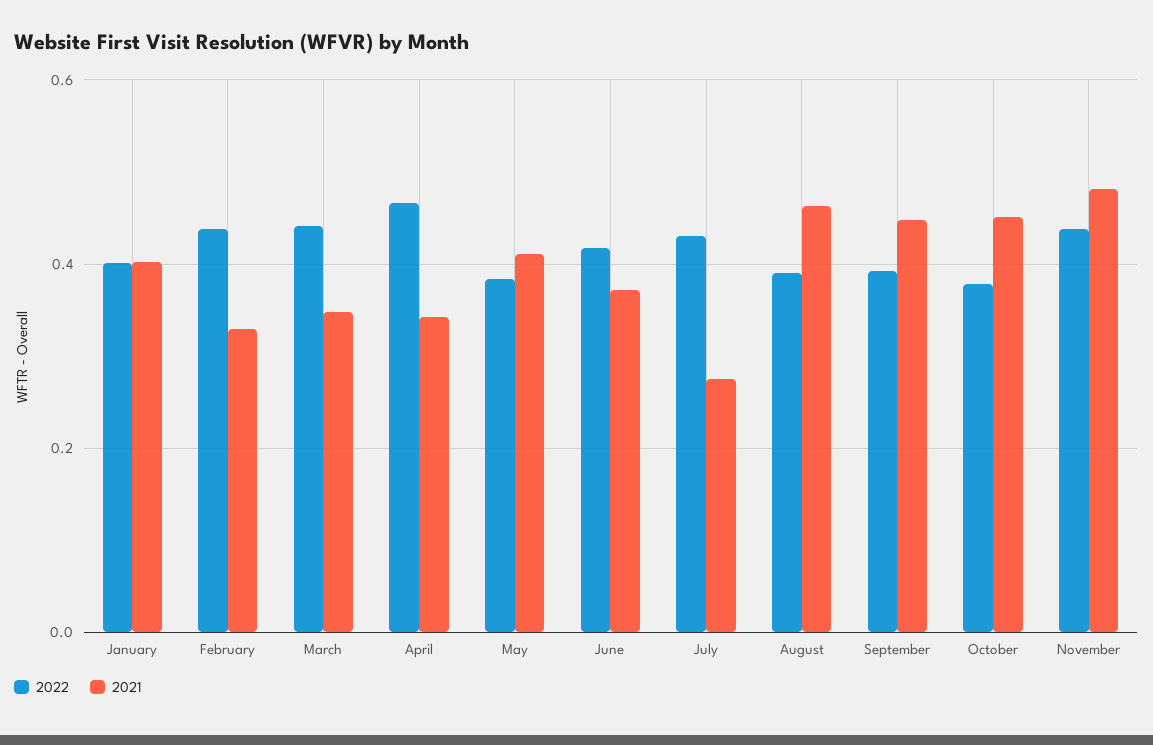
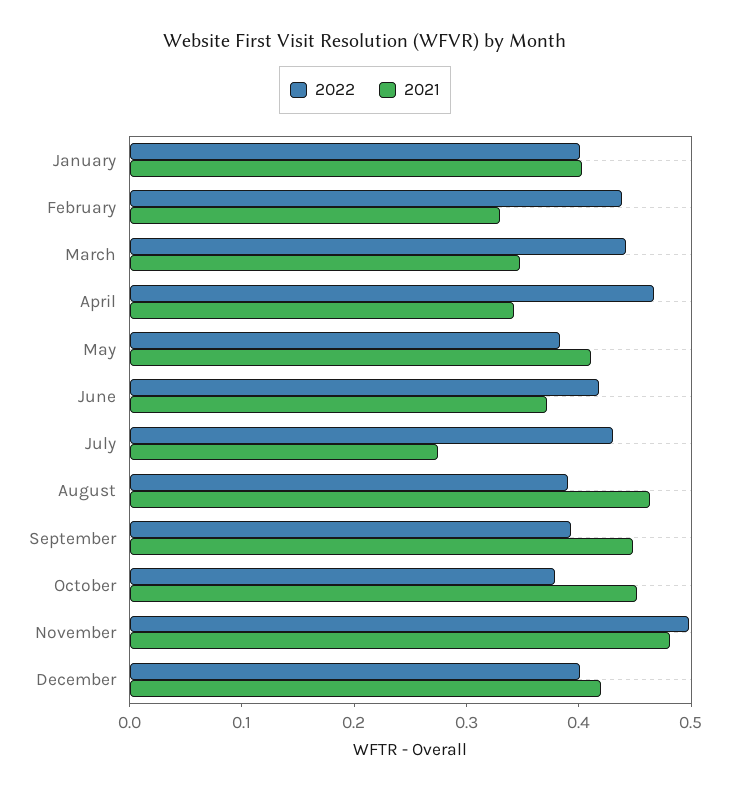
2022, November: 0.44 -> 0.5
2022, December: none -> 0.4
2021, December: none -> 0.42

